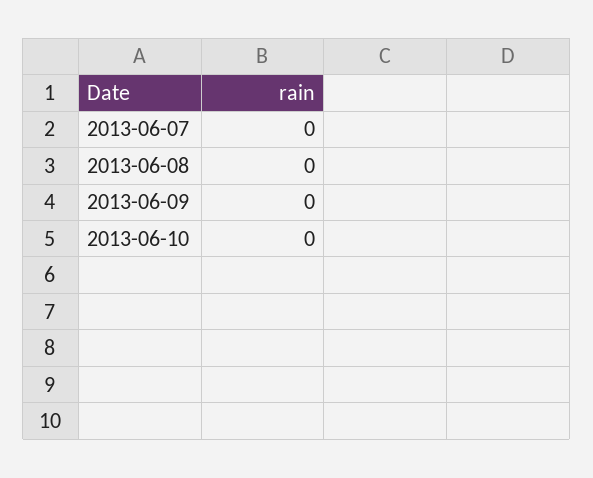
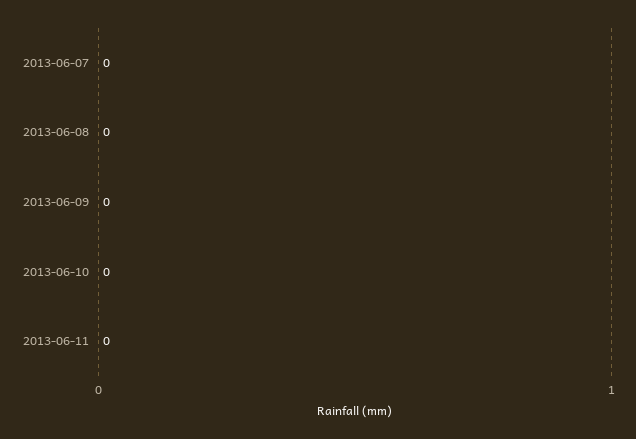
2013-06-11: none -> 0

